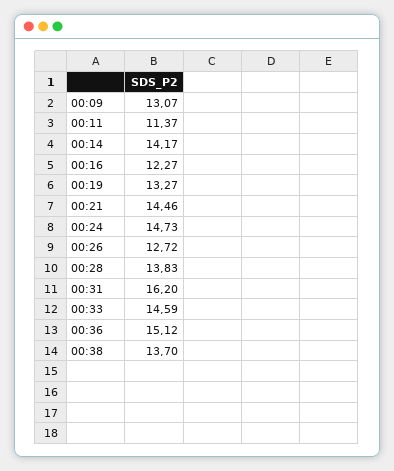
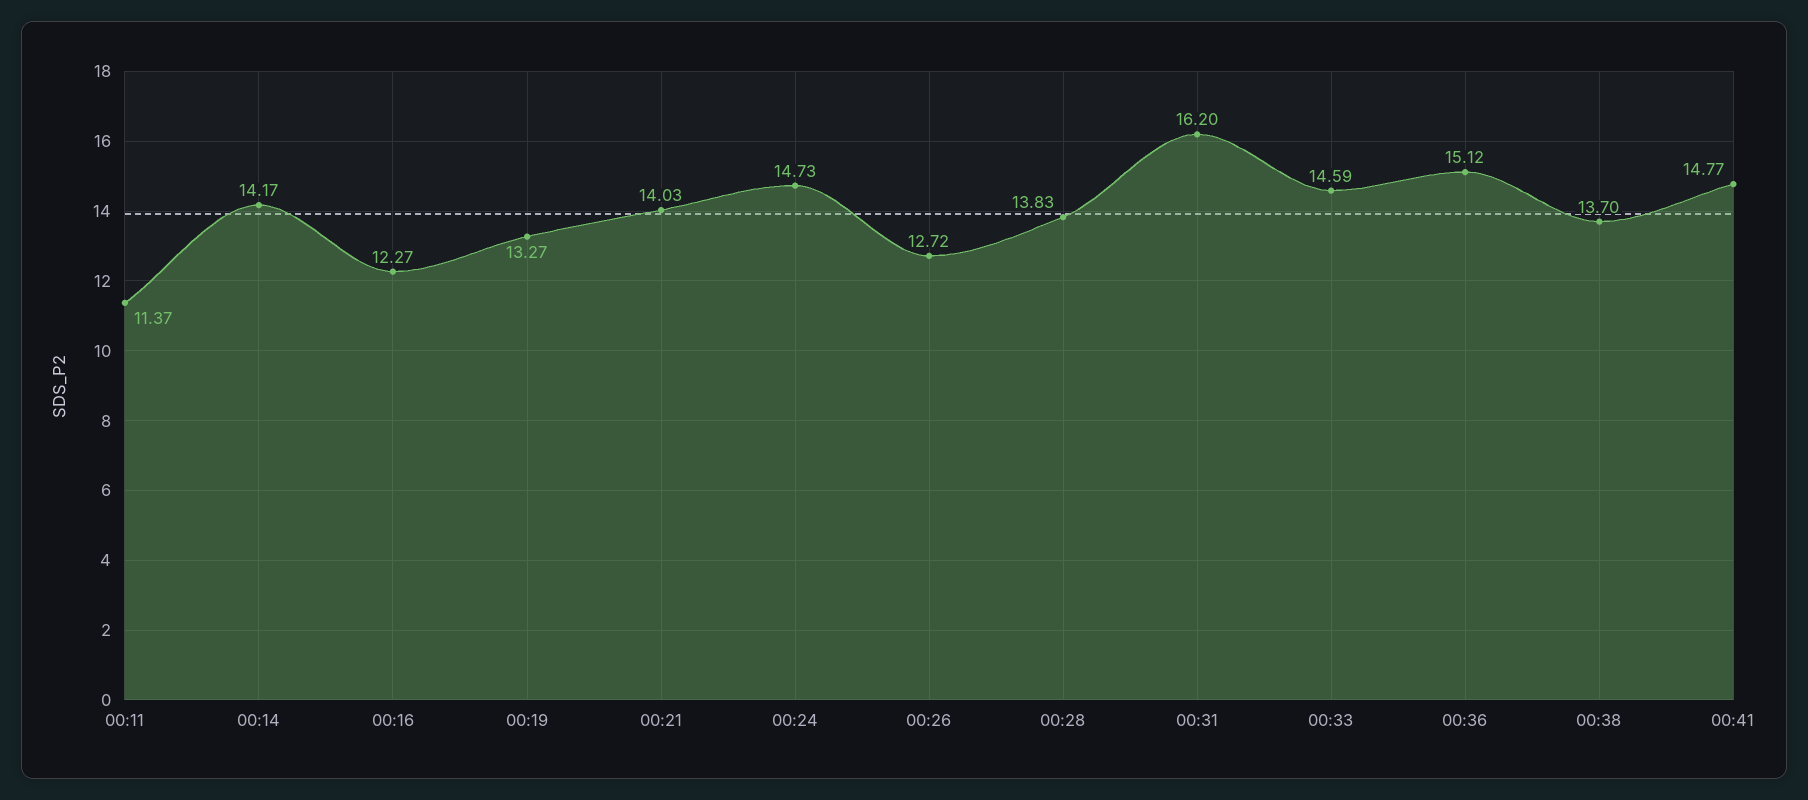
00:09: 13.07 -> none
00:21: 14.46 -> 14.03
00:41: none -> 14.77

